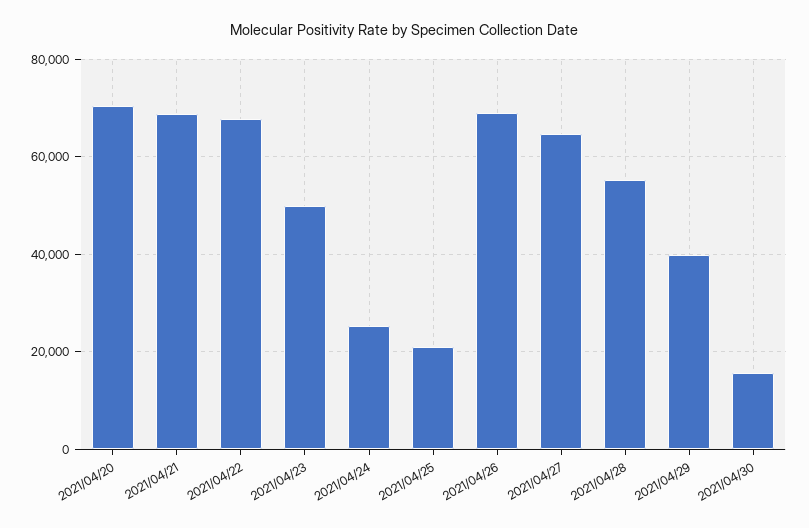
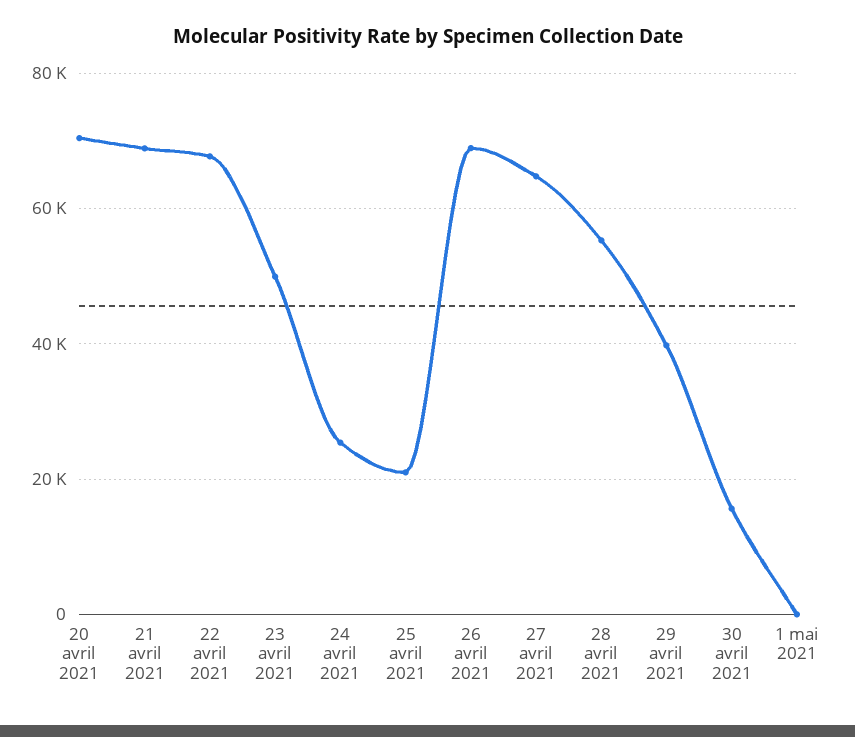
1 mai 2021: none -> 0

